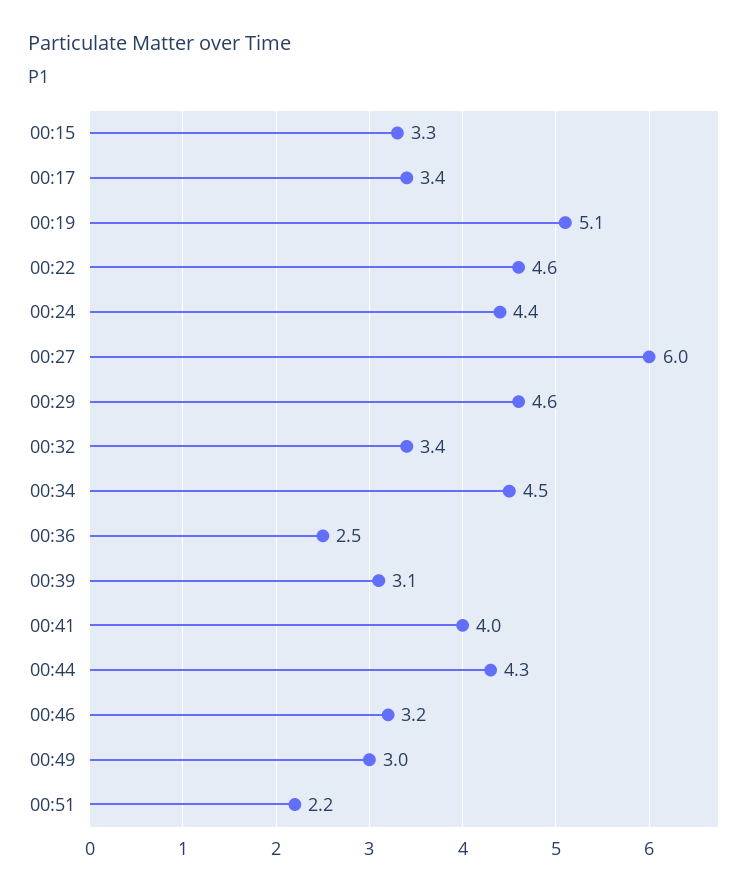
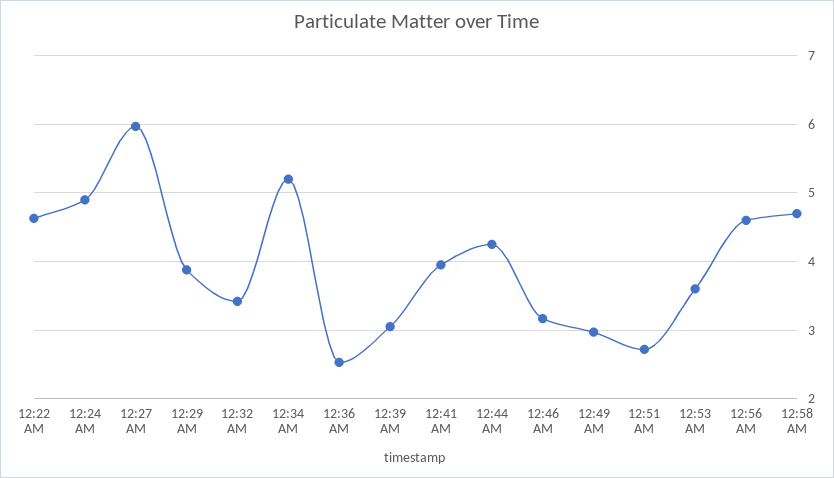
00:15: 3.3 -> none
00:17: 3.4 -> none
00:19: 5.1 -> none
00:24: 4.4 -> 4.9
00:29: 4.6 -> 3.9
00:34: 4.5 -> 5.2
00:51: 2.2 -> 2.7
12:53 AM: none -> 3.6
12:56 AM: none -> 4.6
12:58 AM: none -> 4.7

